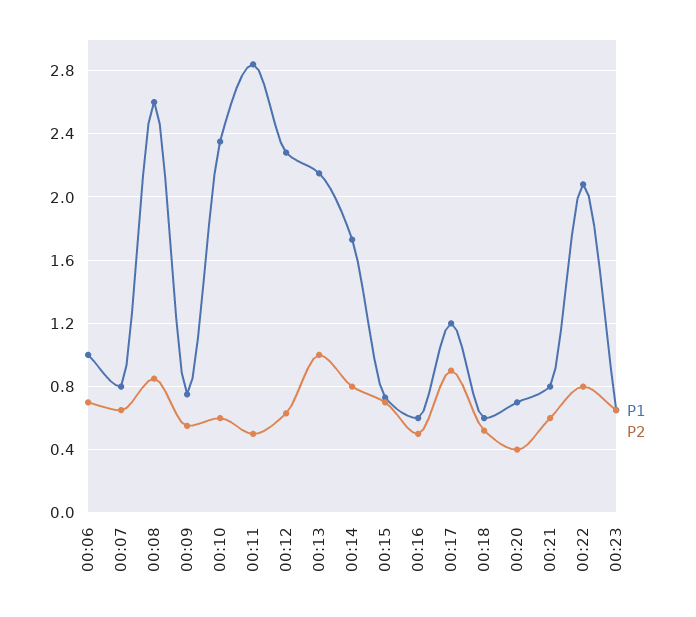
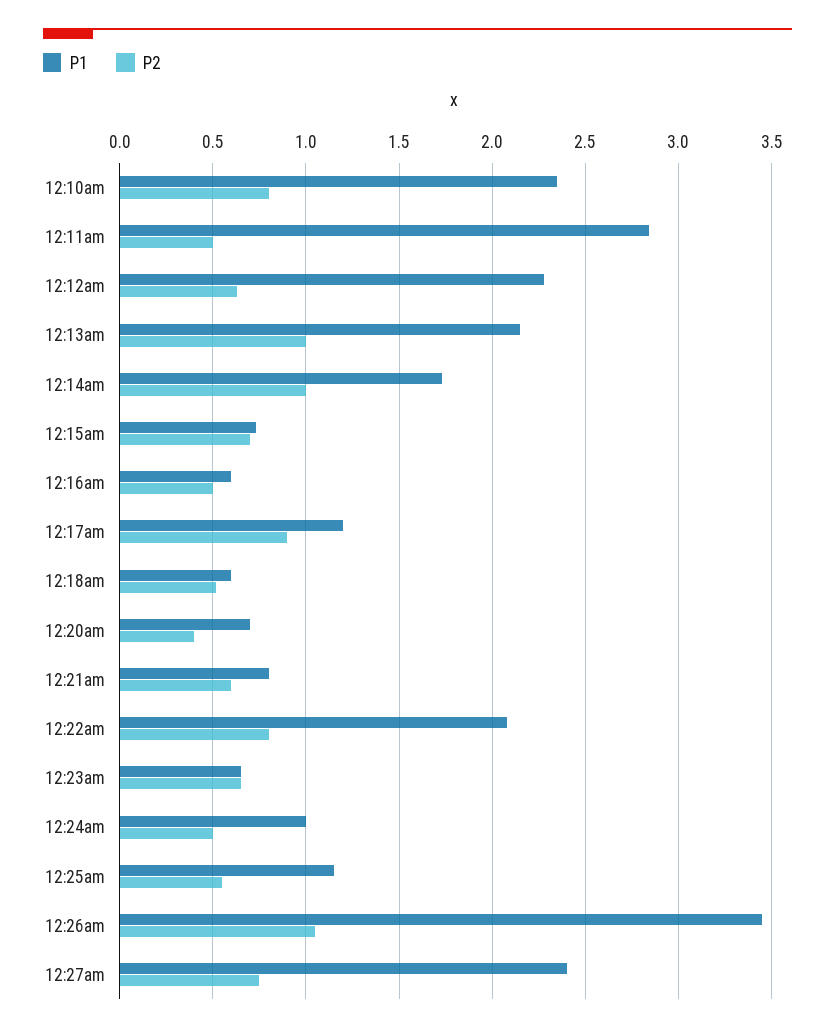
P1, 00:06: 1 -> none
P2, 00:06: 0.7 -> none
P1, 00:07: 0.8 -> none
P2, 00:07: 0.65 -> none
P1, 00:08: 2.6 -> none
P2, 00:08: 0.85 -> none
P1, 00:09: 0.75 -> none
P2, 00:09: 0.55 -> none
P2, 00:10: 0.6 -> 0.8
P2, 00:14: 0.8 -> 1
P1, 12:24am: none -> 1
P2, 12:24am: none -> 0.5
P1, 12:25am: none -> 1.15
P2, 12:25am: none -> 0.55
P1, 12:26am: none -> 3.45
P2, 12:26am: none -> 1.05
P1, 12:27am: none -> 2.4
P2, 12:27am: none -> 0.75

